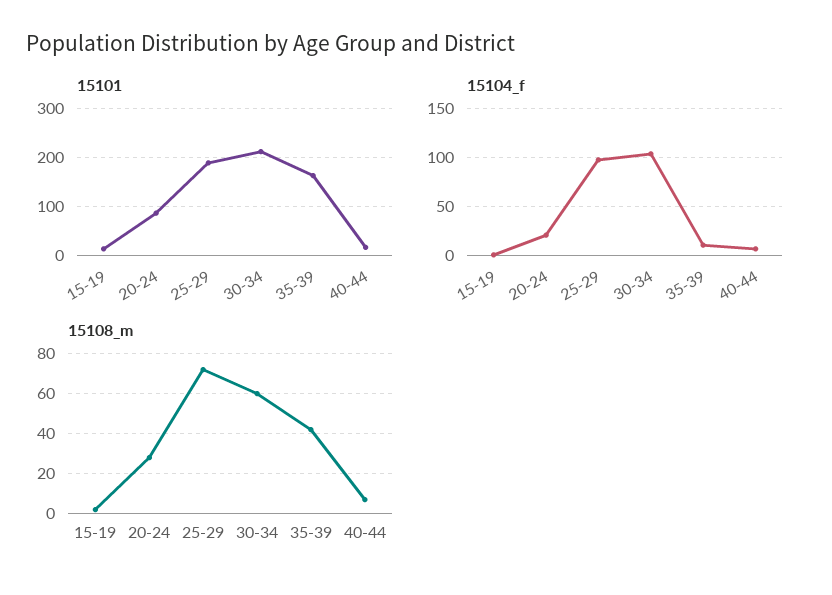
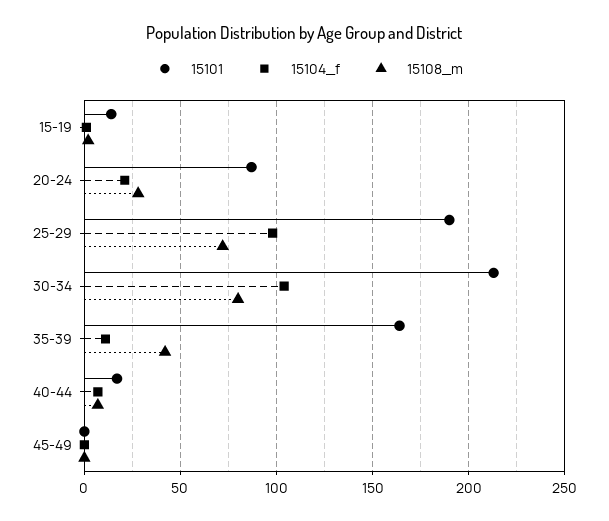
15108_m, 30-34: 60 -> 80
15101, 45-49: none -> 0
15104_f, 45-49: none -> 0
15108_m, 45-49: none -> 0

